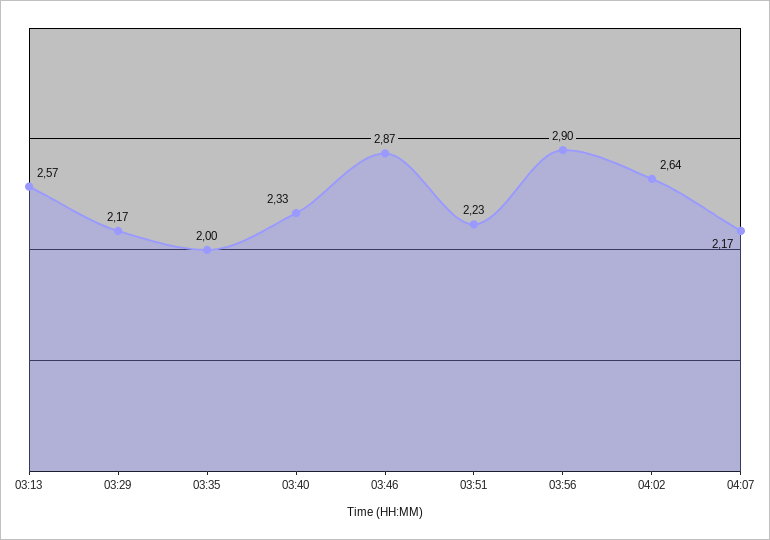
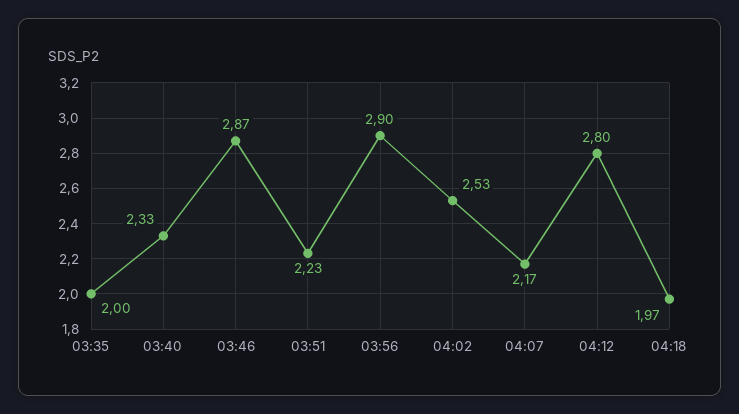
03:13: 2.57 -> none
03:29: 2.17 -> none
04:02: 2.64 -> 2.53
04:12: none -> 2.8
04:18: none -> 1.97

